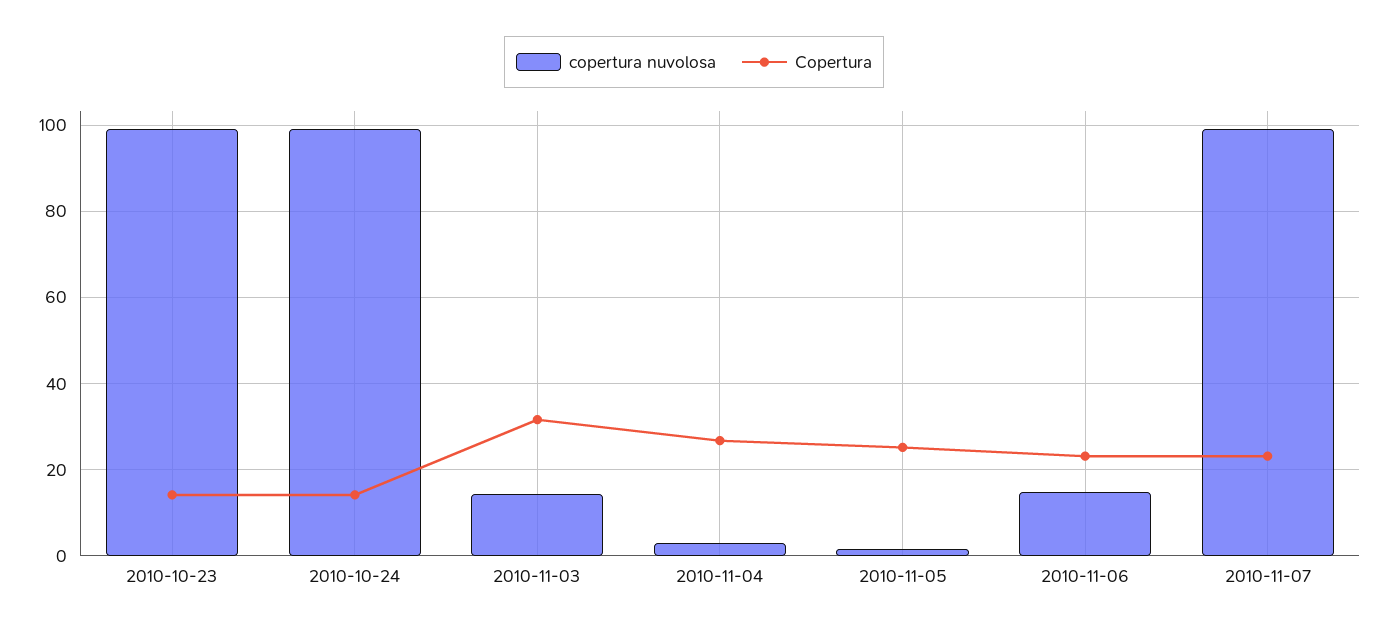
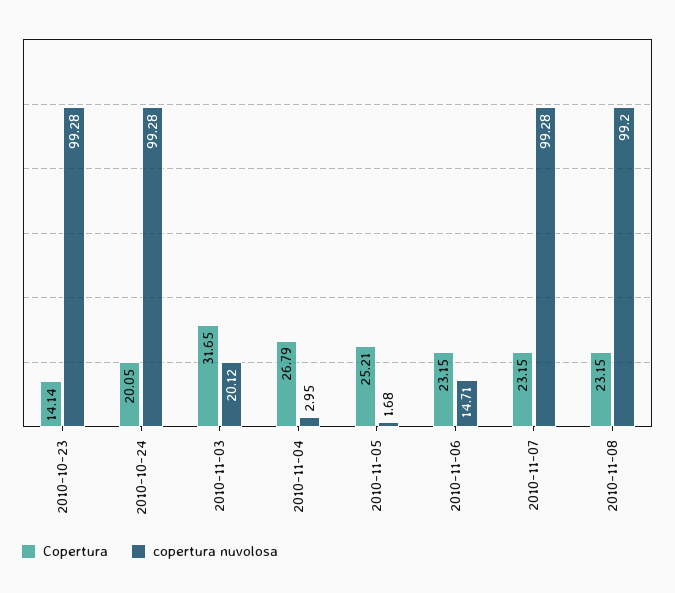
Copertura, 2010-10-24: 14 -> 20.05
copertura nuvolosa, 2010-11-03: 14 -> 20.12
Copertura, 2010-11-08: none -> 23.15
copertura nuvolosa, 2010-11-08: none -> 99.2

